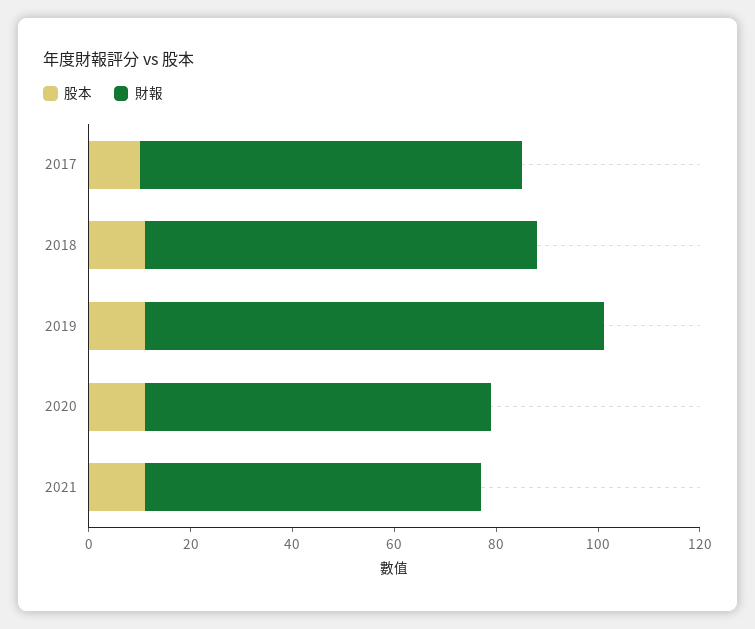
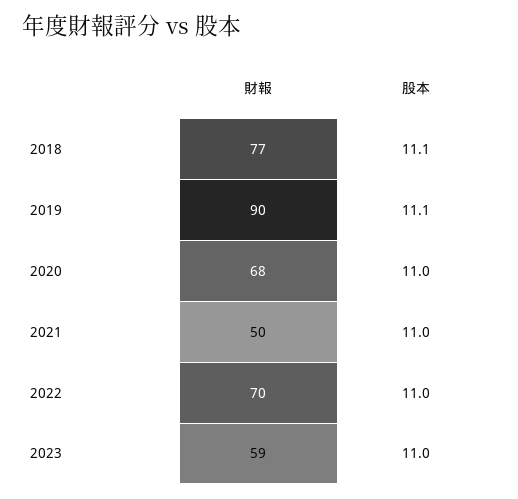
股本, 2017: 10 -> none
財報, 2017: 75 -> none
財報, 2021: 65 -> 50
財報, 2022: none -> 70
股本, 2022: none -> 11
財報, 2023: none -> 59
股本, 2023: none -> 11

